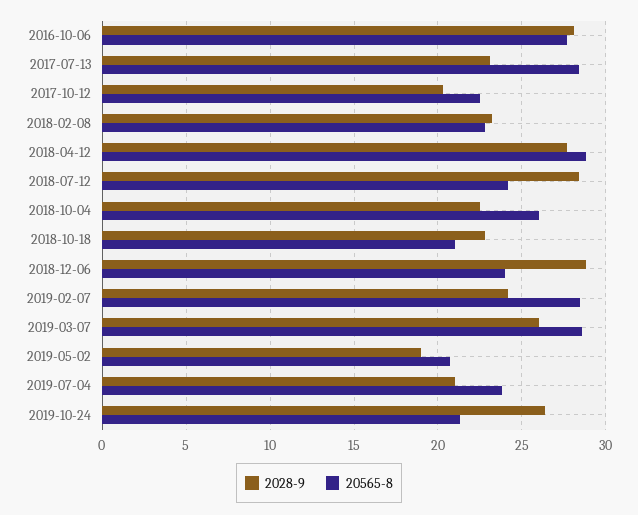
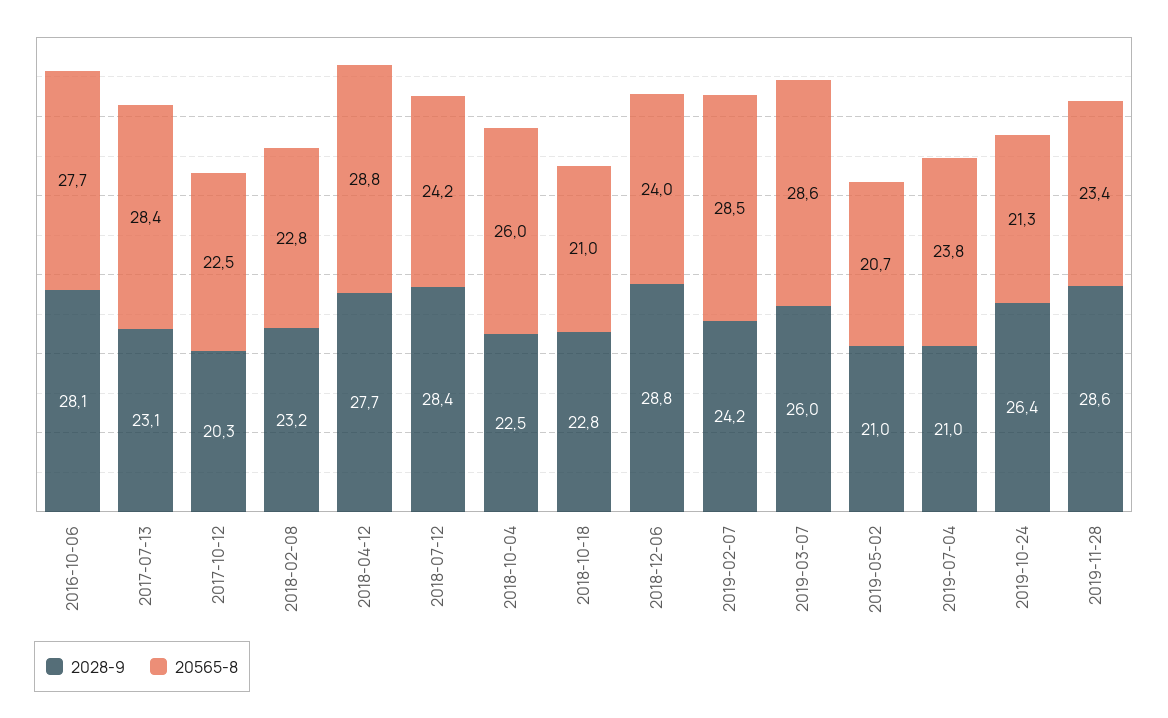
2028-9, 2019-05-02: 19 -> 21
2028-9, 2019-11-28: none -> 28.6
20565-8, 2019-11-28: none -> 23.4

